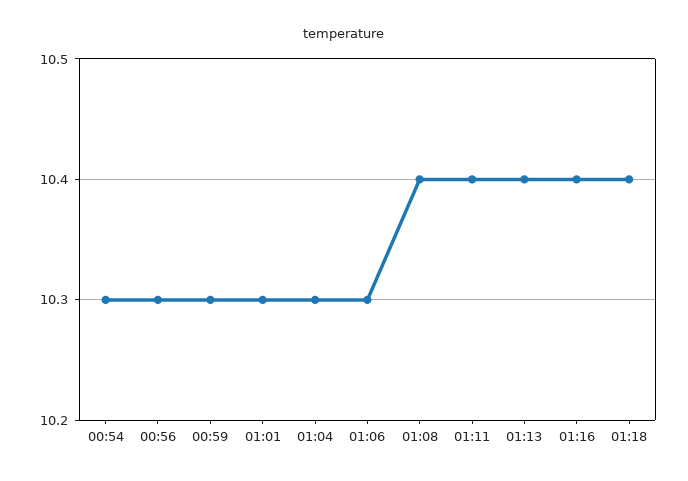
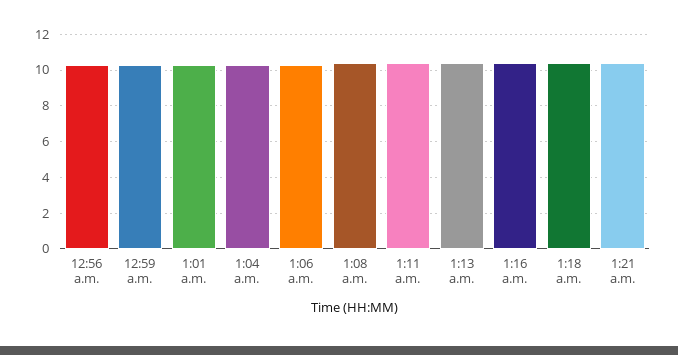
00:54: 10.3 -> none
1:21 a.m.: none -> 10.5

